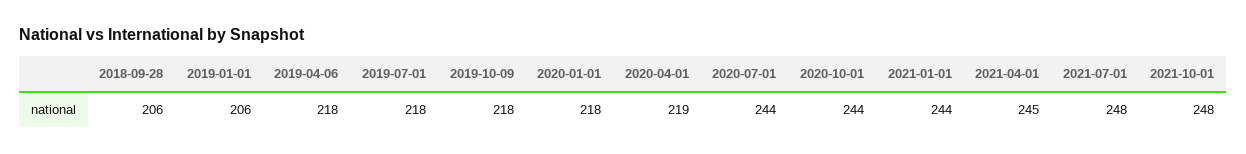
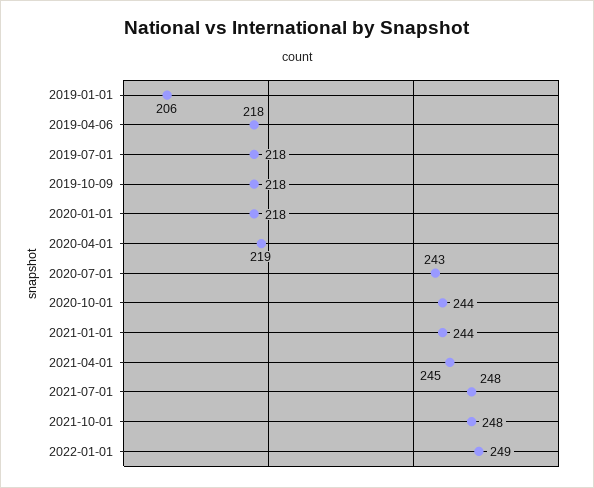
2018-09-28: 206 -> none
2020-07-01: 244 -> 243
2022-01-01: none -> 249

